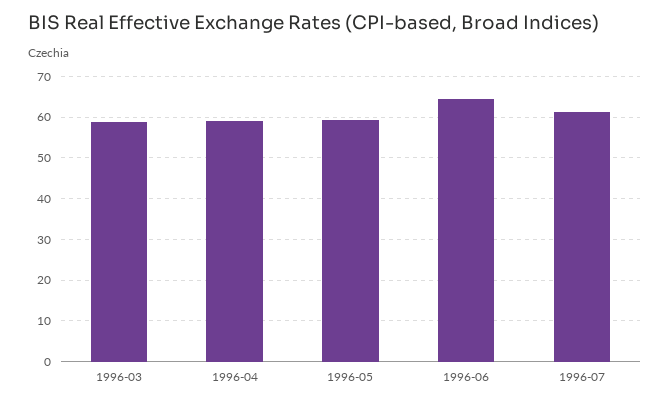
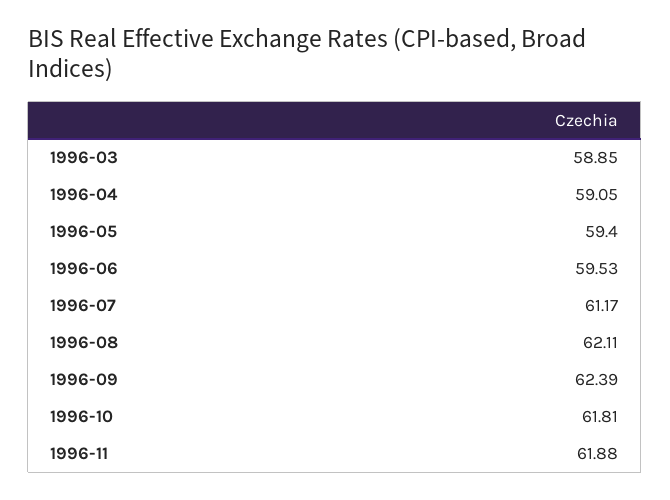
1996-06: 64 -> 59.53
1996-08: none -> 62.11
1996-09: none -> 62.39
1996-10: none -> 61.81
1996-11: none -> 61.88

